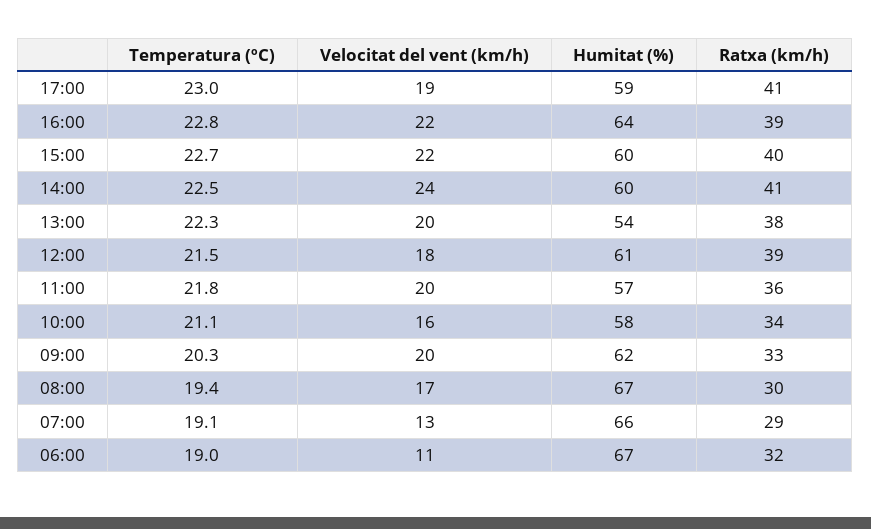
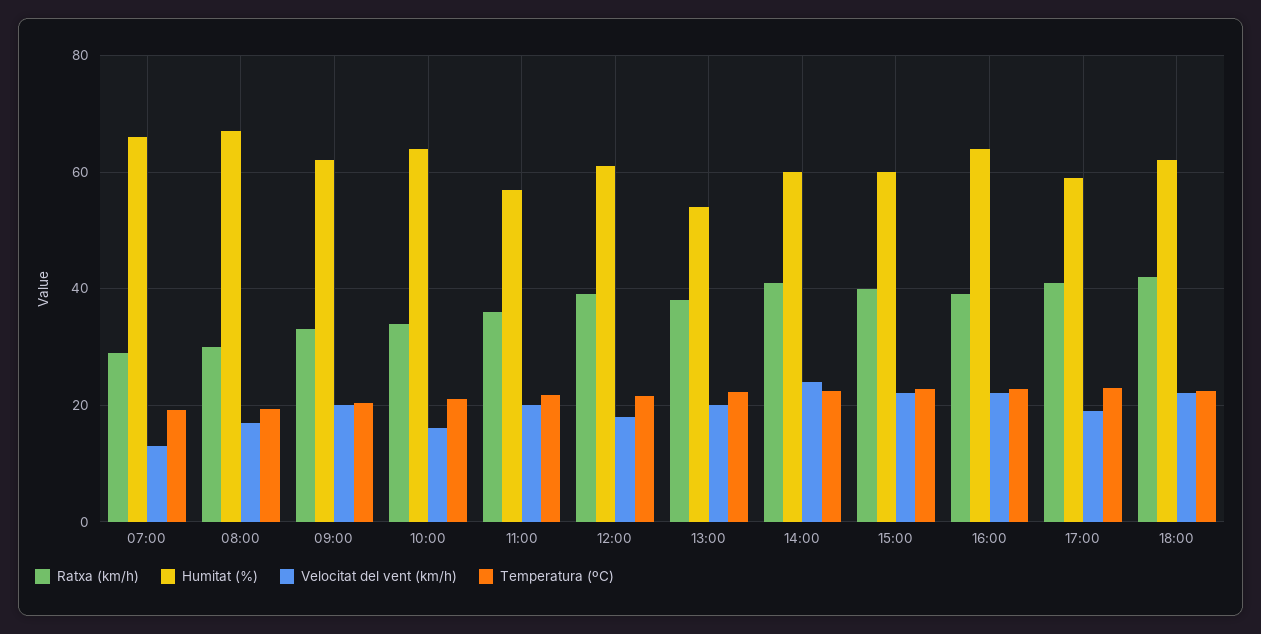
Humitat (%), 10:00: 58 -> 64
Temperatura (ºC), 06:00: 19 -> none
Velocitat del vent (km/h), 06:00: 11 -> none
Humitat (%), 06:00: 67 -> none
Ratxa (km/h), 06:00: 32 -> none
Ratxa (km/h), 18:00: none -> 42
Humitat (%), 18:00: none -> 62
Velocitat del vent (km/h), 18:00: none -> 22
Temperatura (ºC), 18:00: none -> 22

